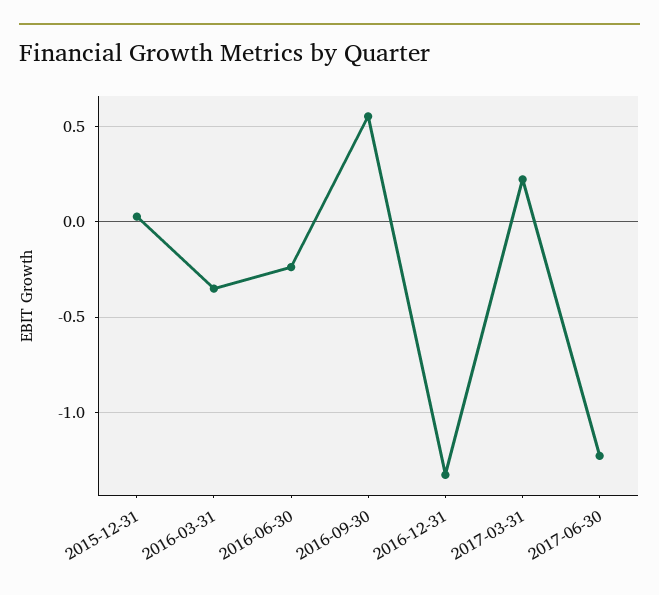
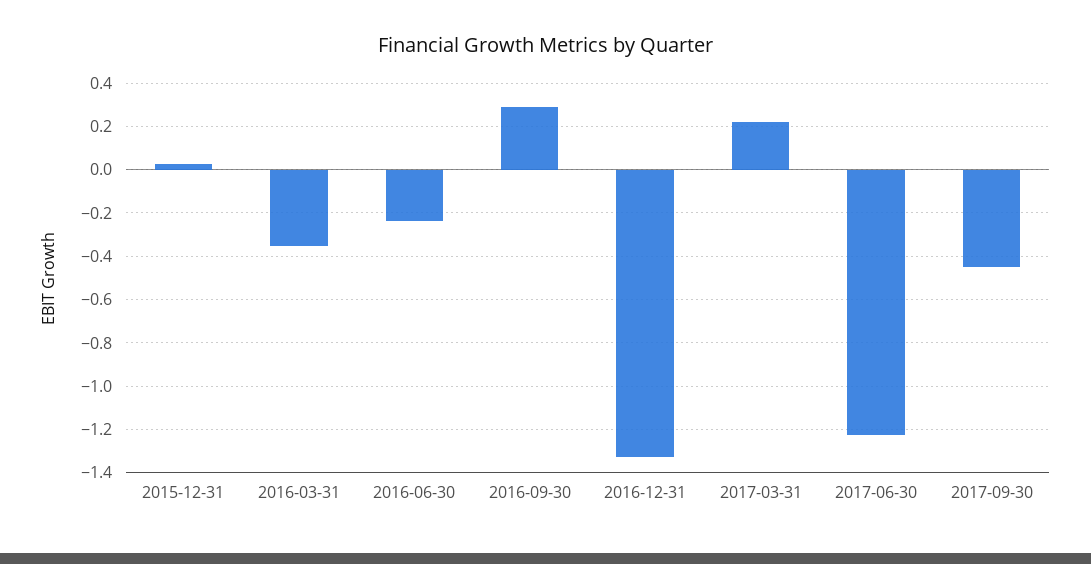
2016-09-30: 0.55 -> 0.3
2017-09-30: none -> -0.45

